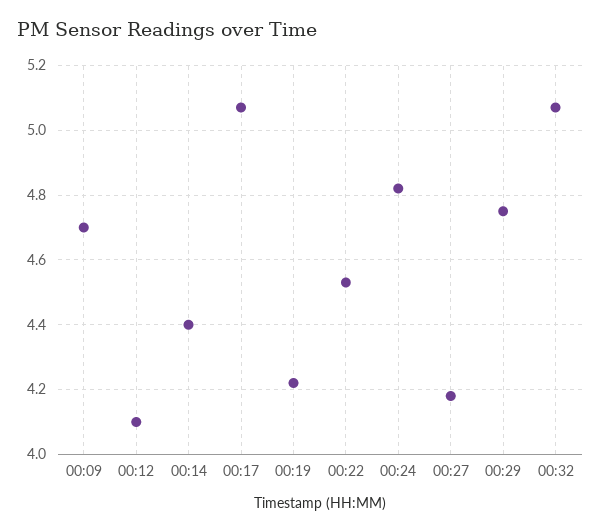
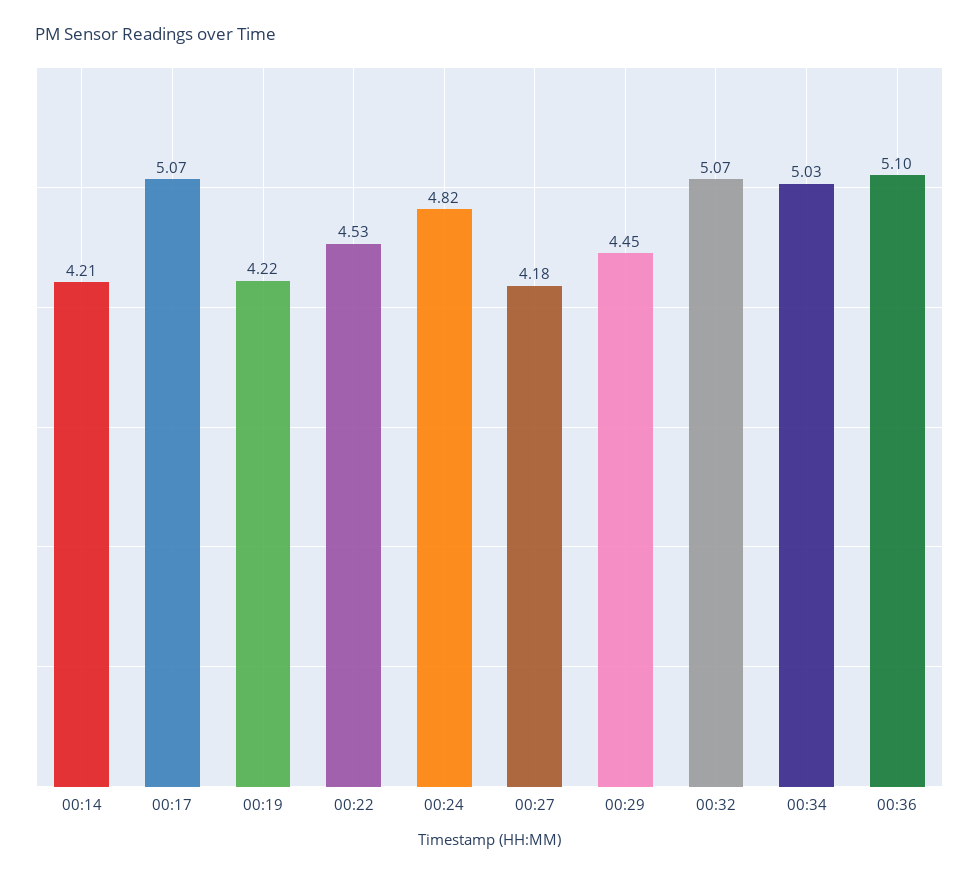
00:09: 4.7 -> none
00:12: 4.1 -> none
00:14: 4.4 -> 4.21
00:29: 4.75 -> 4.45
00:34: none -> 5.03
00:36: none -> 5.1

